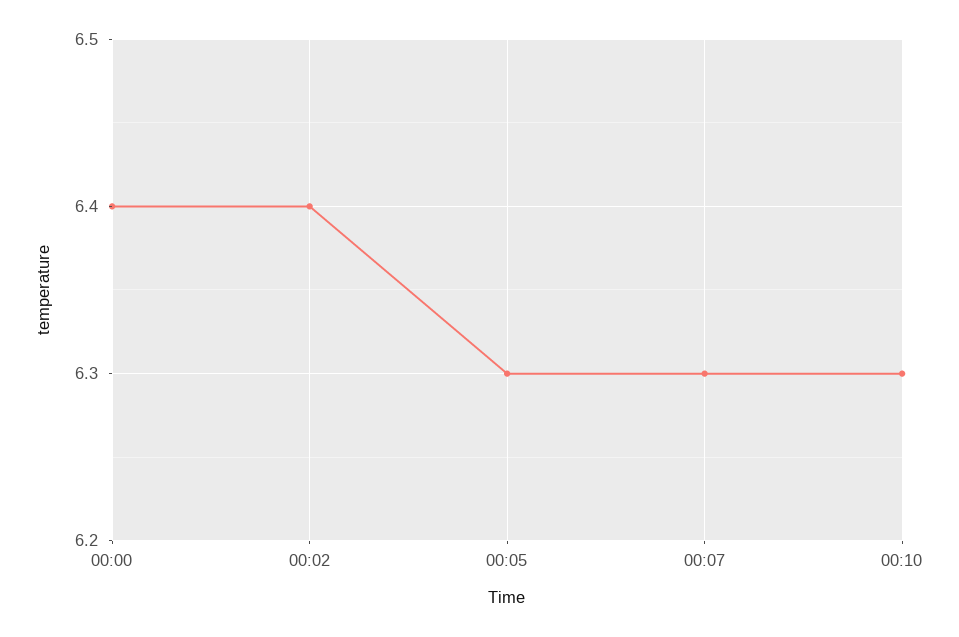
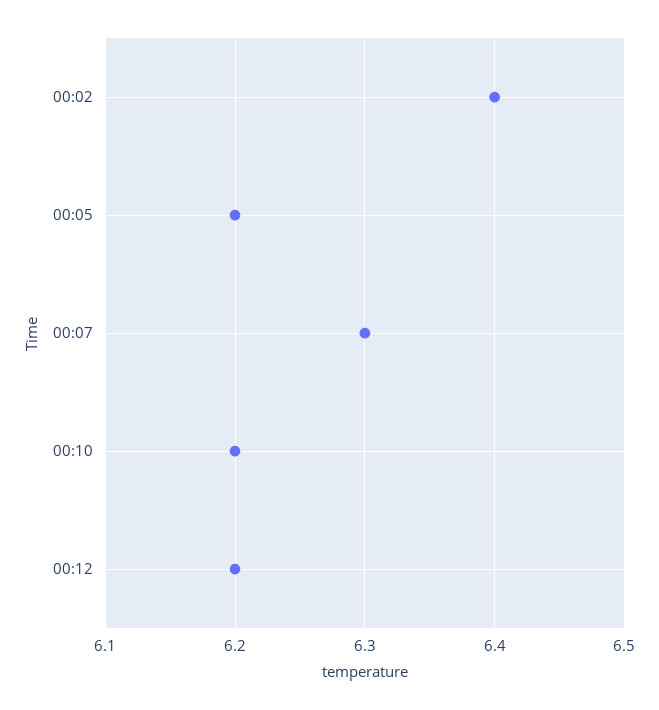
00:00: 6.4 -> none
00:05: 6.3 -> 6.2
00:10: 6.3 -> 6.2
00:12: none -> 6.2

